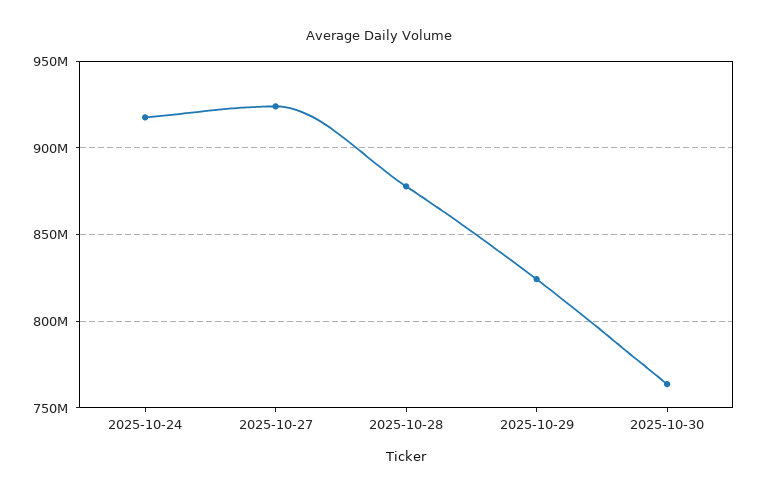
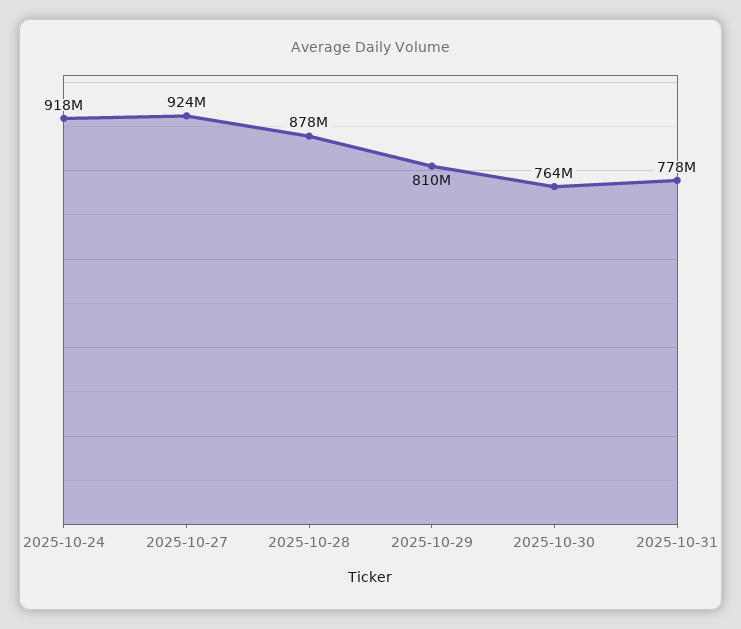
2025-10-29: 825000000 -> 810000000
2025-10-31: none -> 778000000

